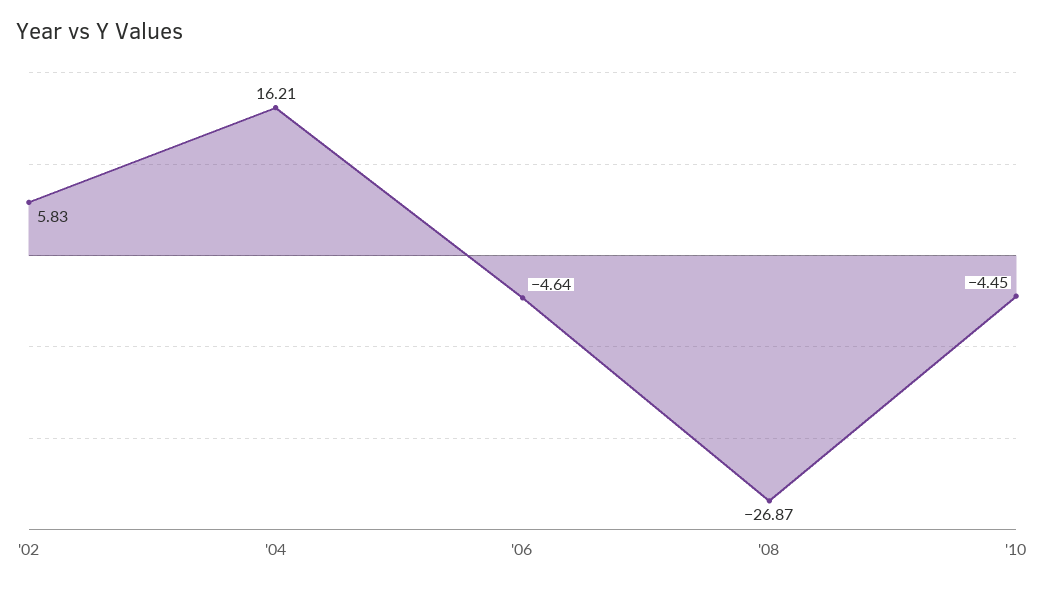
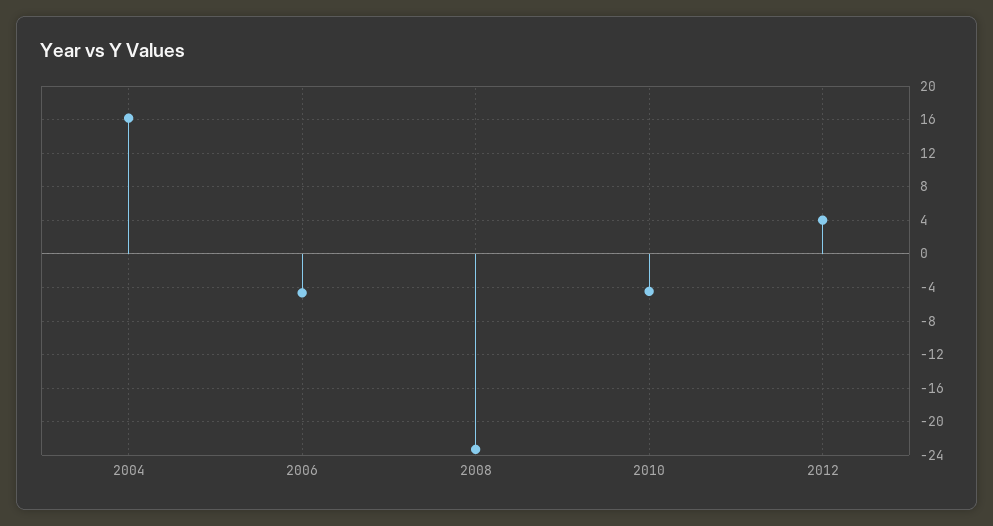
'02: 5.83 -> none
'08: -26.87 -> -23
2012: none -> 4

